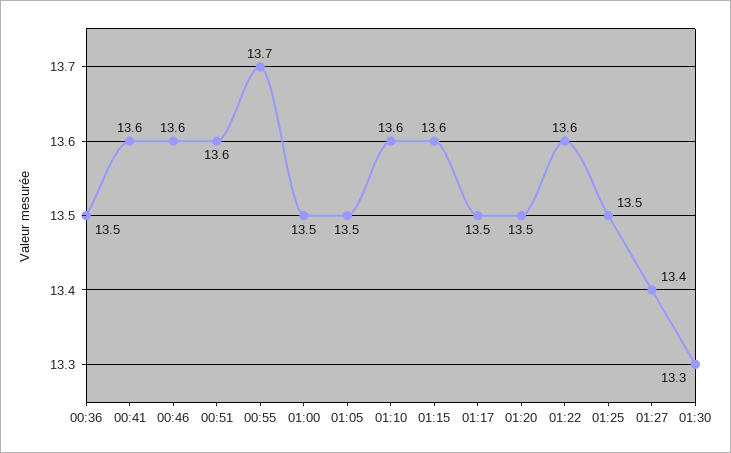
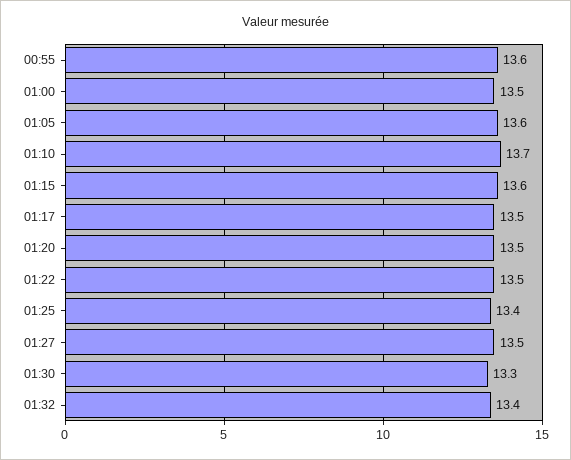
00:36: 13.5 -> none
00:41: 13.6 -> none
00:46: 13.6 -> none
00:51: 13.6 -> none
00:55: 13.7 -> 13.6
01:05: 13.5 -> 13.6
01:10: 13.6 -> 13.7
01:22: 13.6 -> 13.5
01:25: 13.5 -> 13.4
01:27: 13.4 -> 13.5
01:32: none -> 13.4

